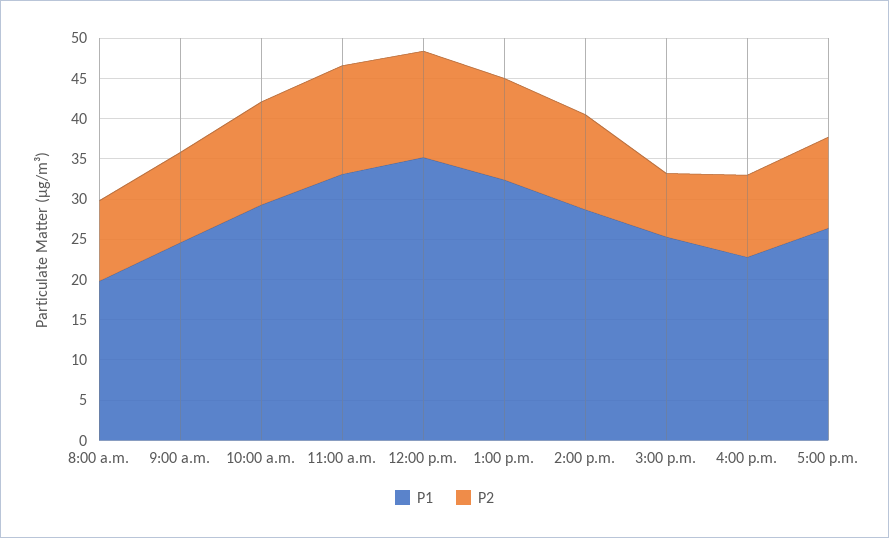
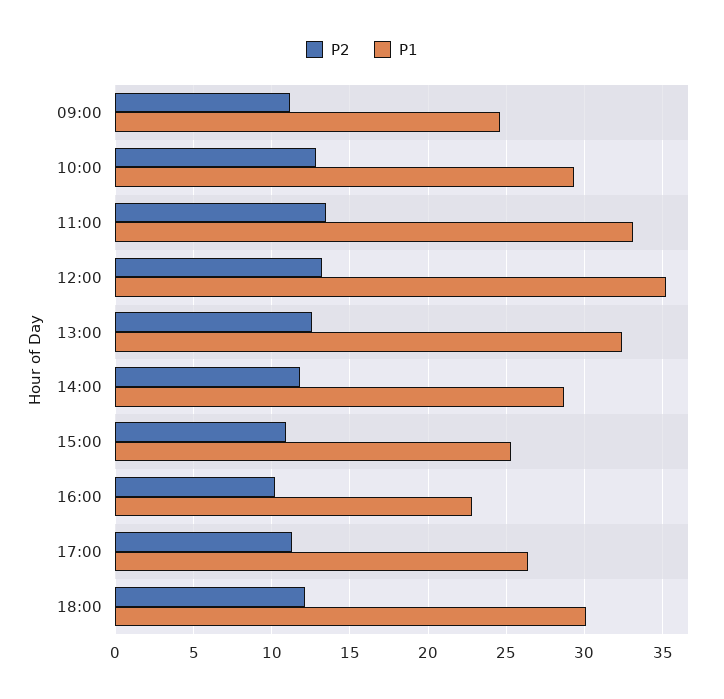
P1, 8:00 a.m.: 20 -> none
P2, 8:00 a.m.: 10 -> none
P2, 3:00 p.m.: 8 -> 11
P2, 18:00: none -> 12
P1, 18:00: none -> 30

